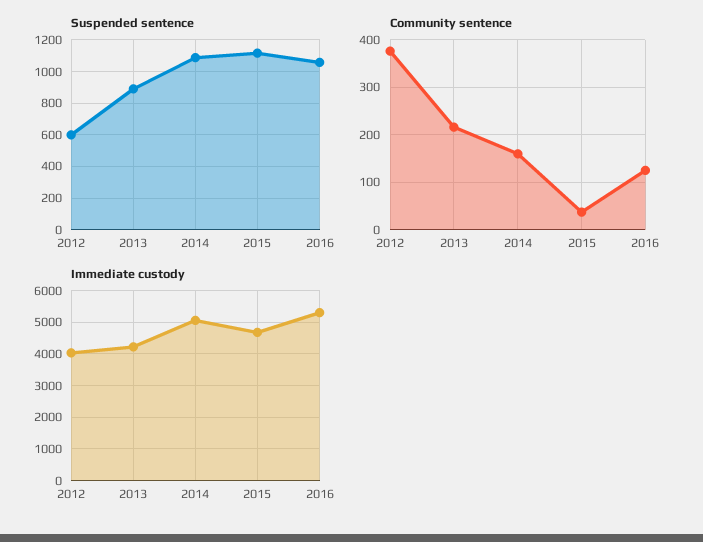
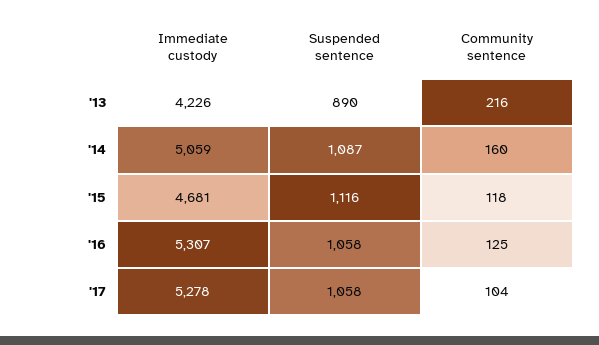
Suspended sentence, 2012: 600 -> none
Community sentence, 2012: 380 -> none
Community sentence, 2015: 40 -> 118
Immediate custody, 2012: 4000 -> none
Immediate custody, '17: none -> 5278
Suspended sentence, '17: none -> 1058
Community sentence, '17: none -> 104

